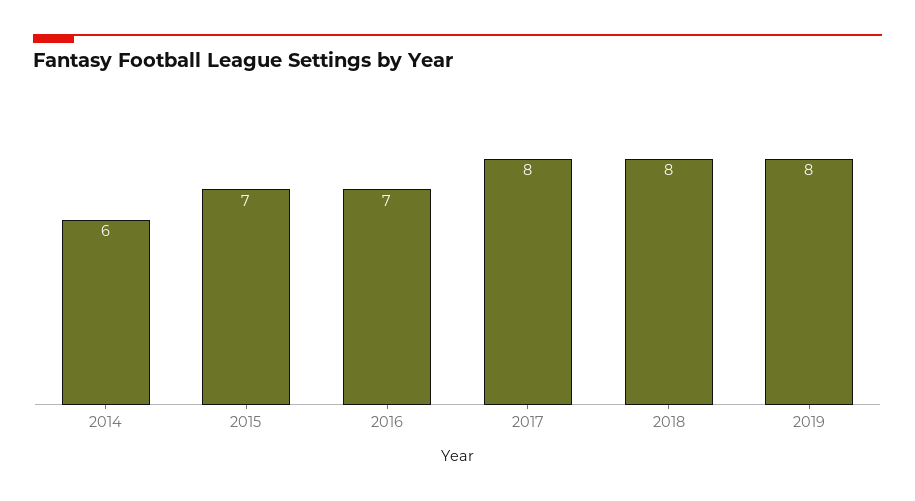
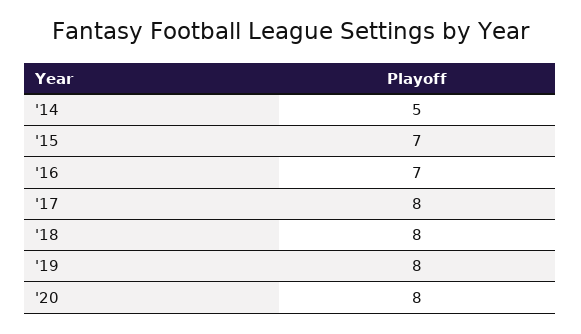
2014: 6 -> 5
'20: none -> 8

